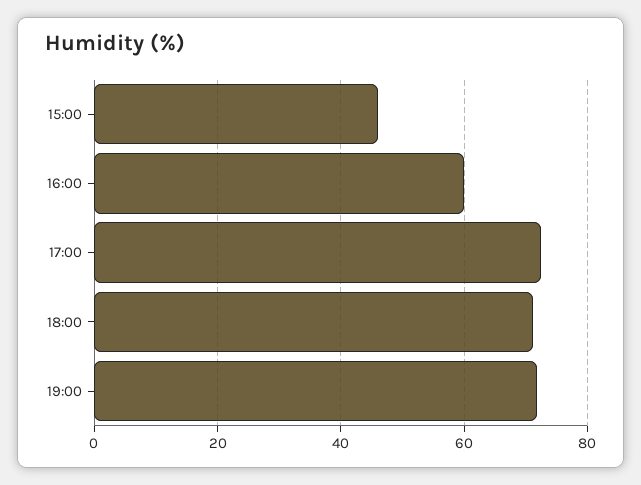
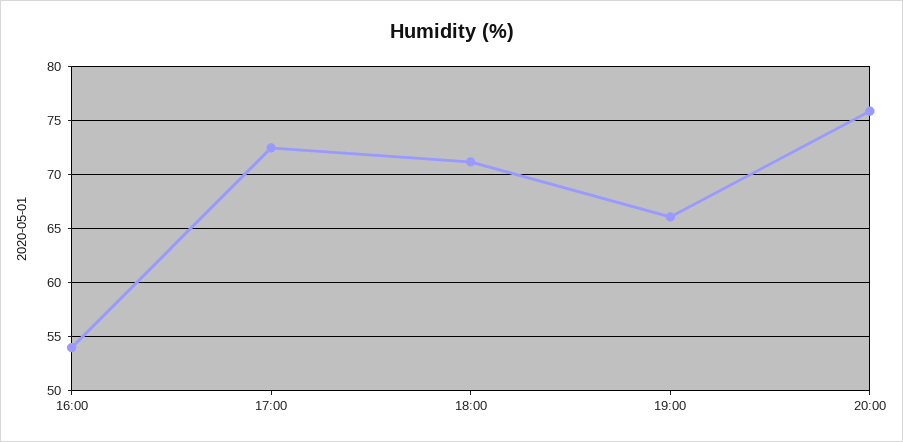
15:00: 46 -> none
16:00: 60 -> 54
19:00: 72 -> 66
20:00: none -> 76

